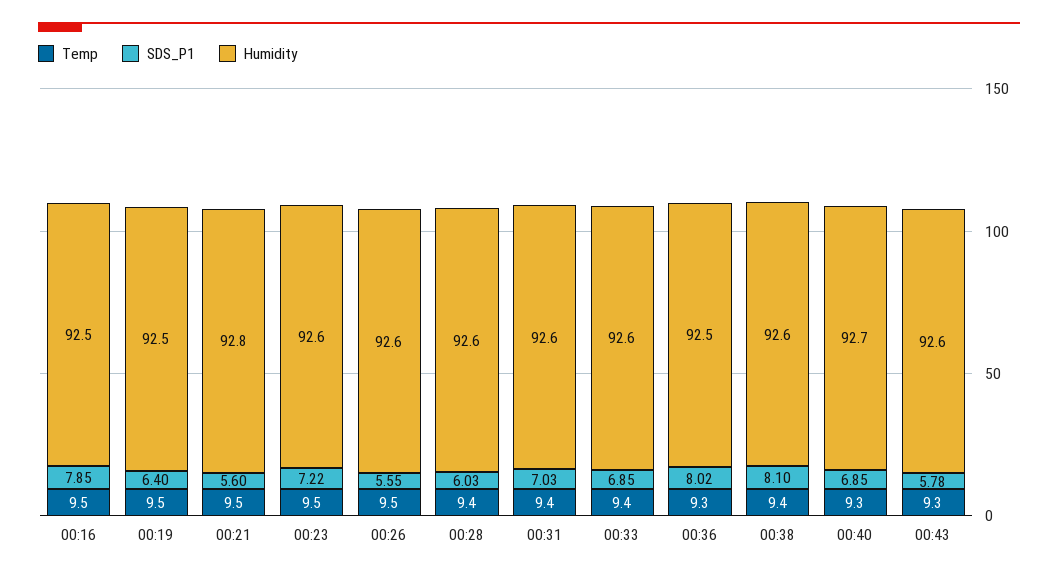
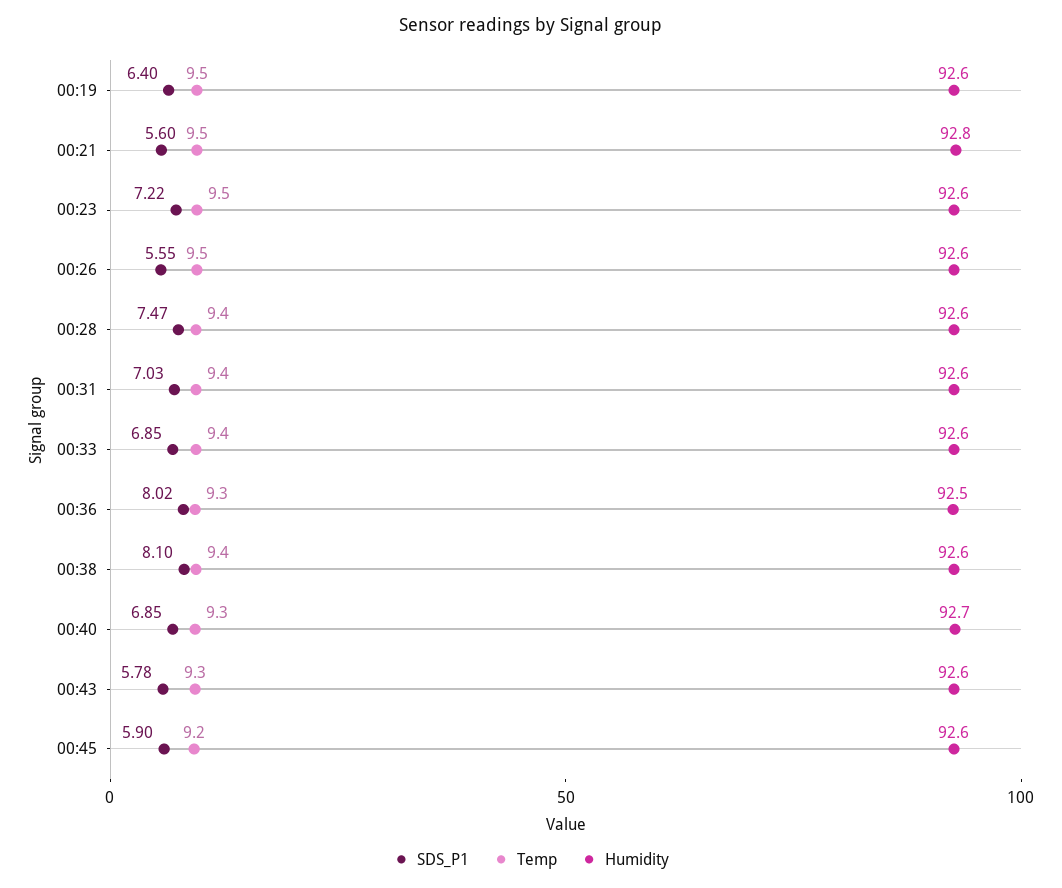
Temp, 00:16: 9.5 -> none
SDS_P1, 00:16: 7.85 -> none
Humidity, 00:16: 92.5 -> none
Humidity, 00:19: 92.5 -> 92.6
SDS_P1, 00:28: 6.03 -> 7.47
SDS_P1, 00:45: none -> 5.9
Temp, 00:45: none -> 9.2
Humidity, 00:45: none -> 92.6

